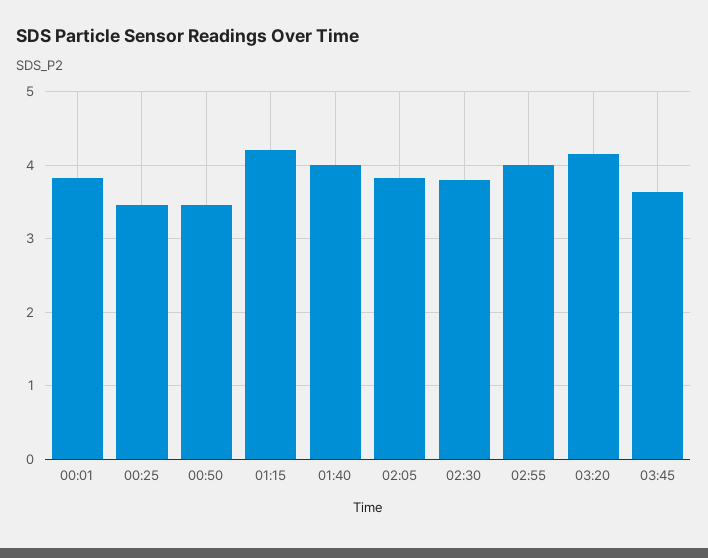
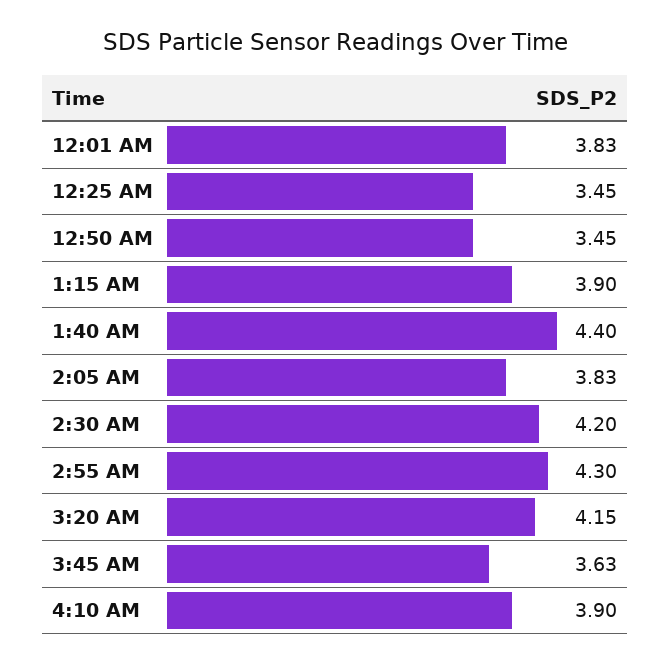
01:15: 4.2 -> 3.9
01:40: 4 -> 4.4
02:30: 3.8 -> 4.2
02:55: 4 -> 4.3
4:10 AM: none -> 3.9

